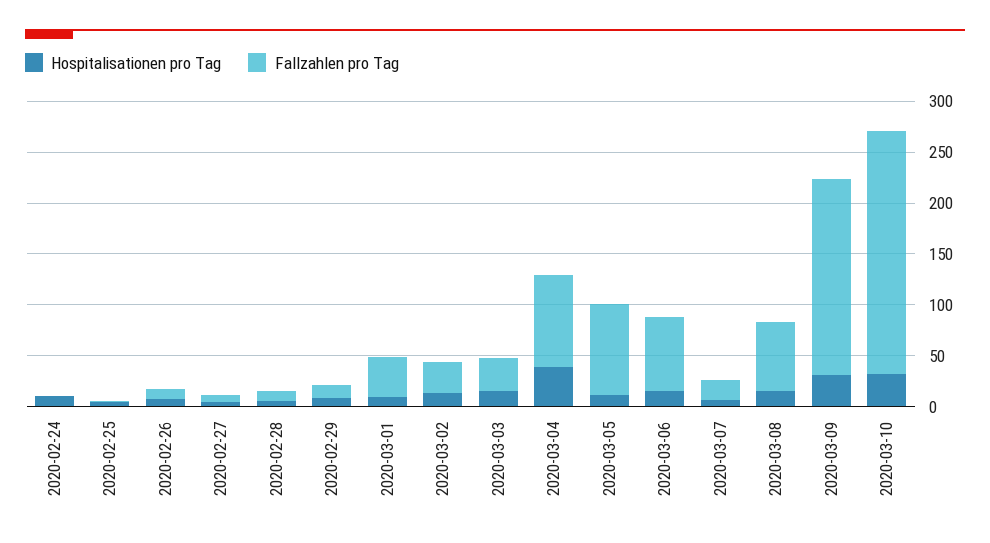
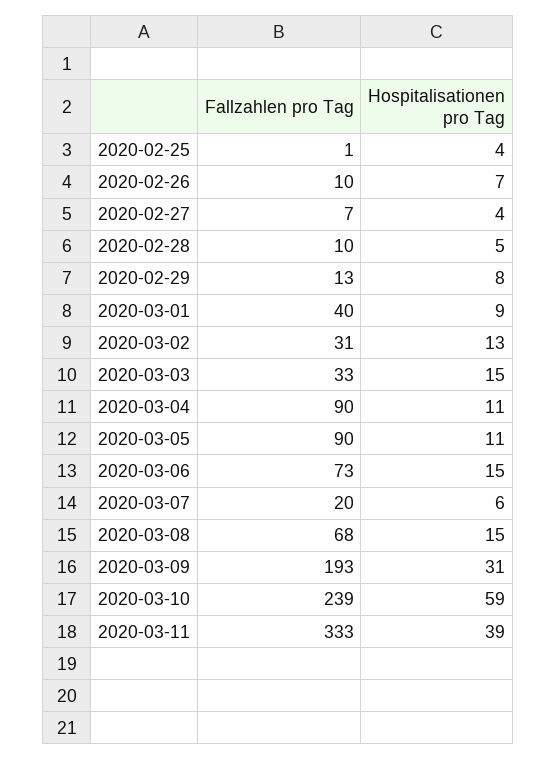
Hospitalisationen pro Tag, 2020-02-24: 10 -> none
Fallzahlen pro Tag, 2020-02-24: 0 -> none
Hospitalisationen pro Tag, 2020-03-04: 40 -> 11
Hospitalisationen pro Tag, 2020-03-10: 30 -> 59
Fallzahlen pro Tag, 2020-03-11: none -> 333
Hospitalisationen pro Tag, 2020-03-11: none -> 39

